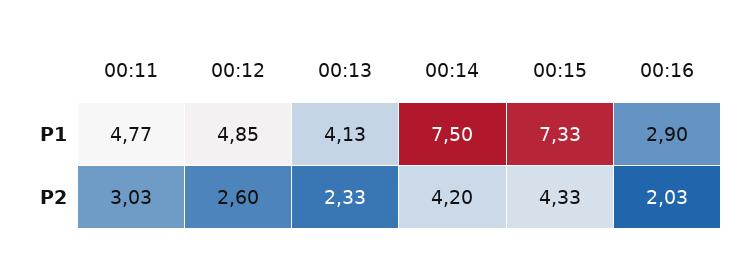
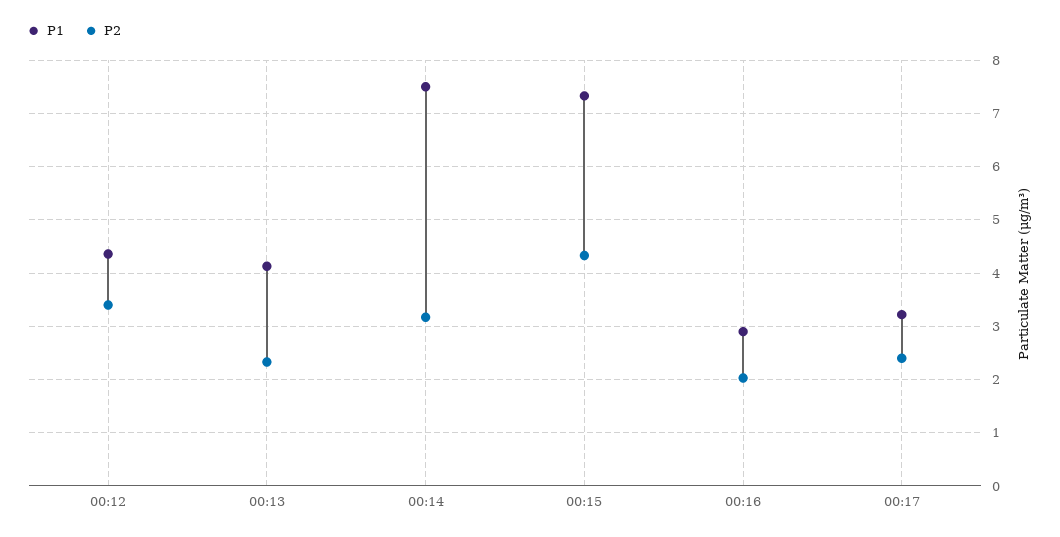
P1, 00:11: 4.77 -> none
P1, 00:12: 4.85 -> 4.4
P2, 00:11: 3.03 -> none
P2, 00:12: 2.6 -> 3.4
P2, 00:14: 4.2 -> 3.2
P1, 00:17: none -> 3.2
P2, 00:17: none -> 2.4

